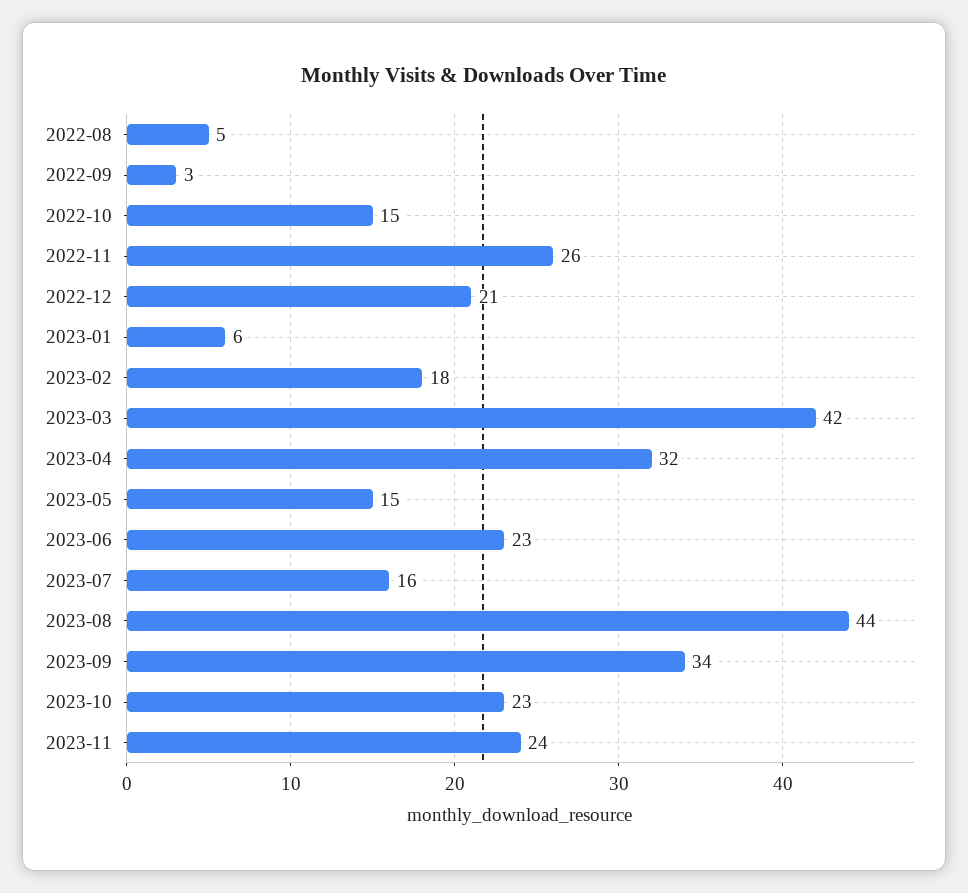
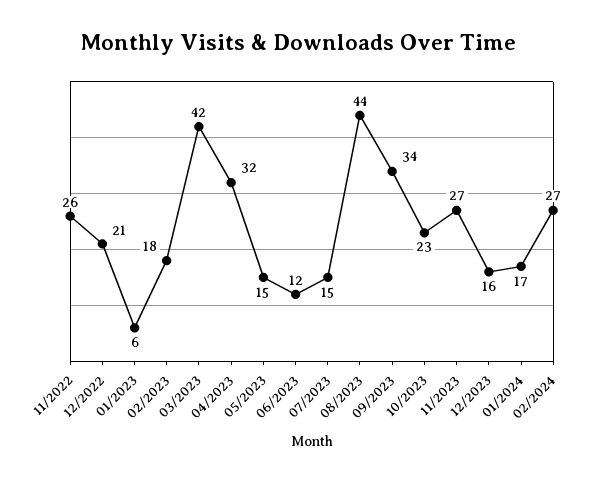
2022-08: 5 -> none
2022-09: 3 -> none
2022-10: 15 -> none
2023-06: 23 -> 12
2023-07: 16 -> 15
2023-11: 24 -> 27
12/2023: none -> 16
01/2024: none -> 17
02/2024: none -> 27

